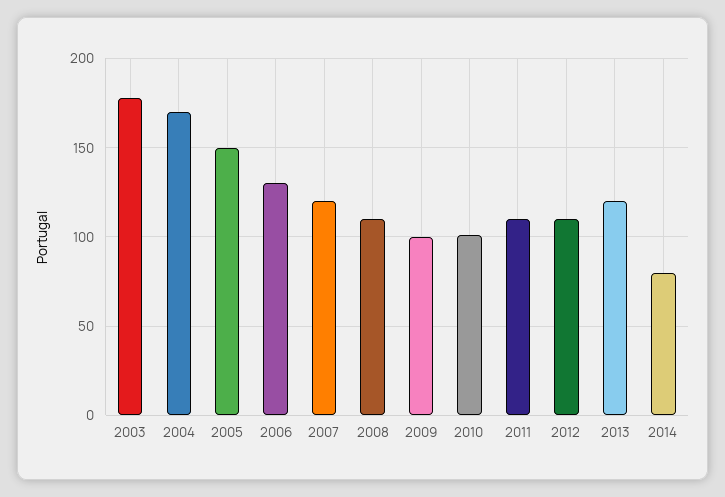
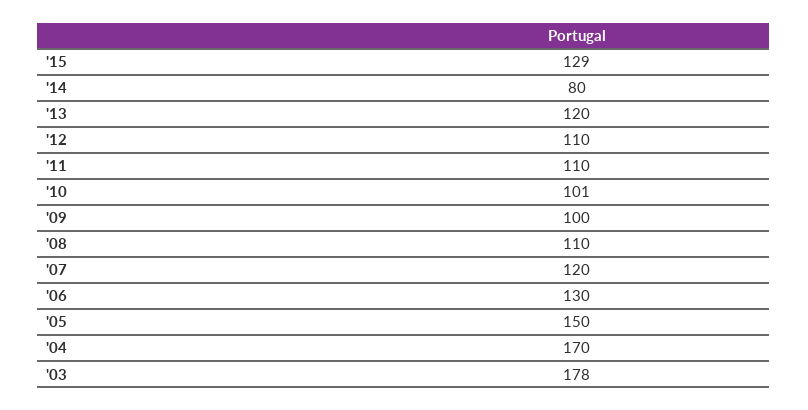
'15: none -> 129

